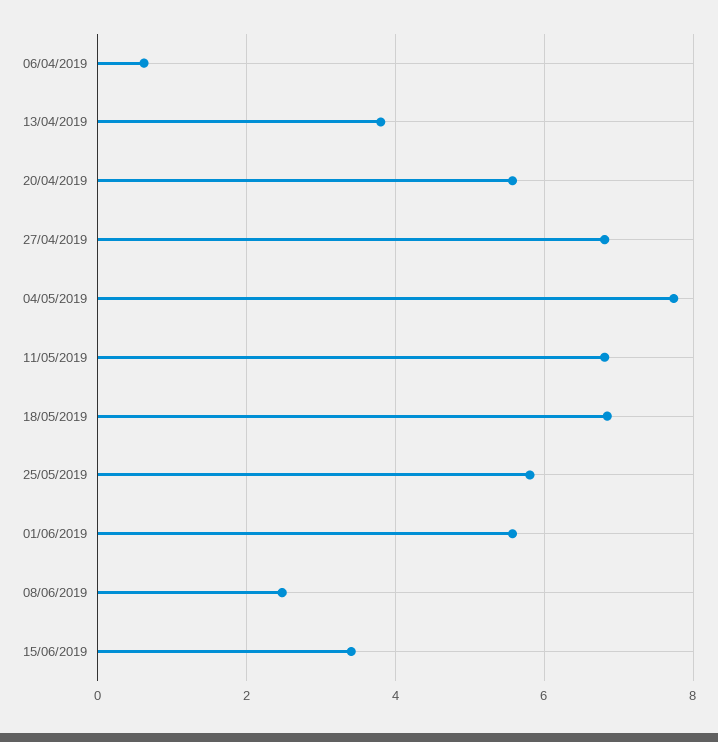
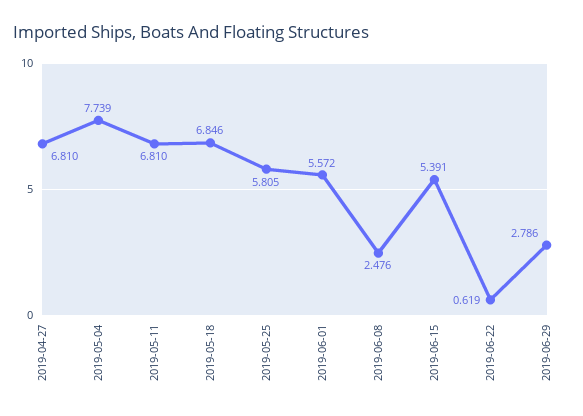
06/04/2019: 0.6 -> none
13/04/2019: 3.8 -> none
20/04/2019: 5.6 -> none
15/06/2019: 3.4 -> 5.391
2019-06-22: none -> 0.619
2019-06-29: none -> 2.786

